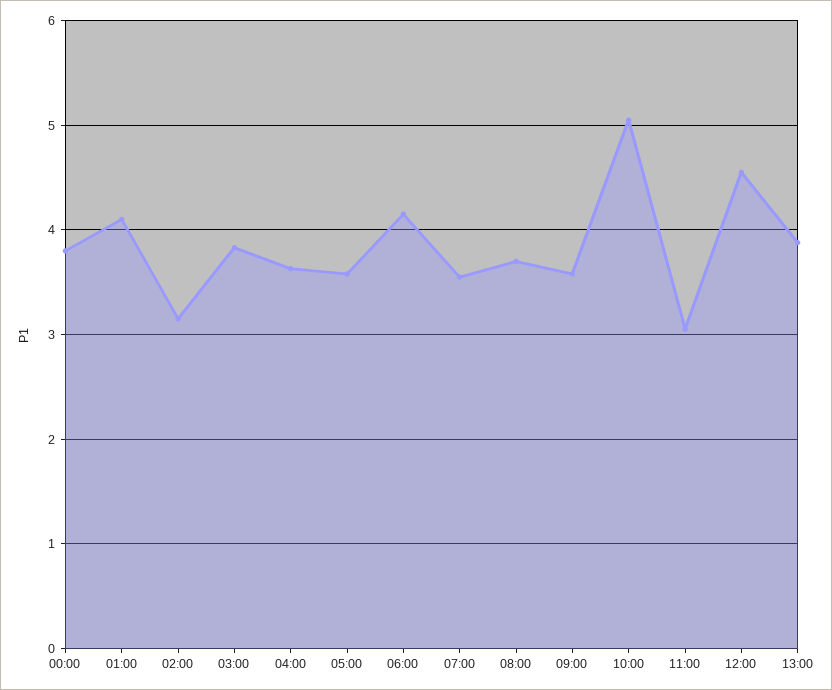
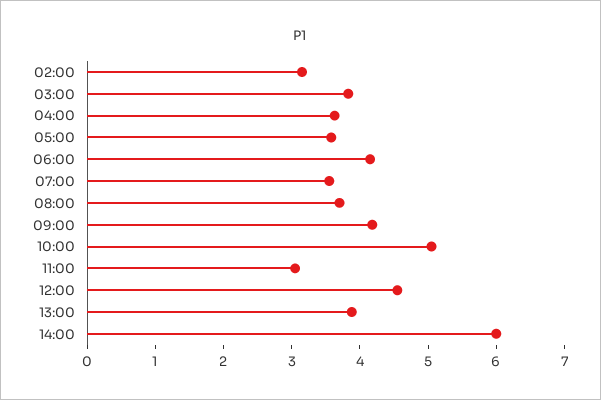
00:00: 3.8 -> none
01:00: 4.1 -> none
09:00: 3.6 -> 4.2
14:00: none -> 6

